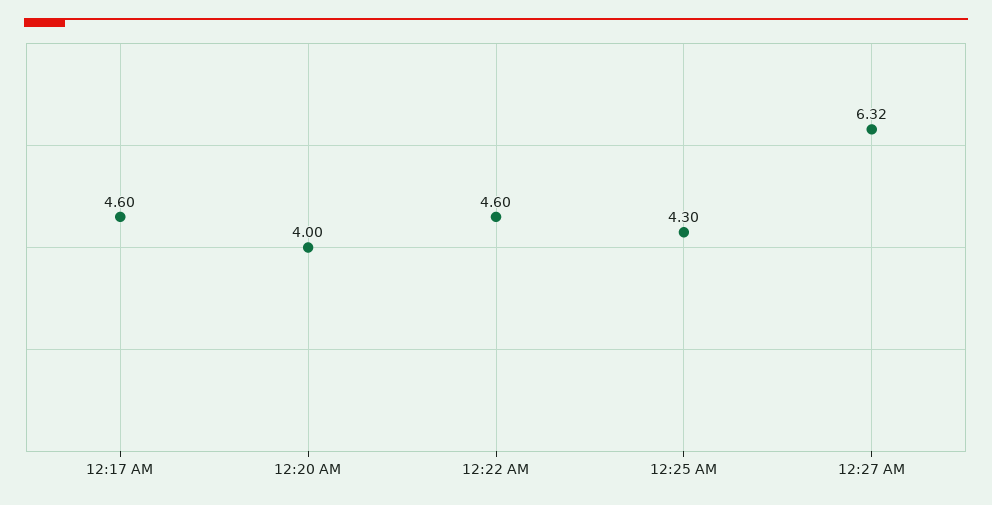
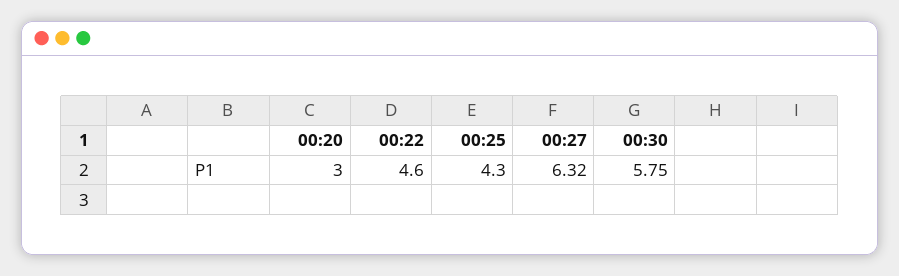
12:17 AM: 4.6 -> none
12:20 AM: 4 -> 3
00:30: none -> 5.75

